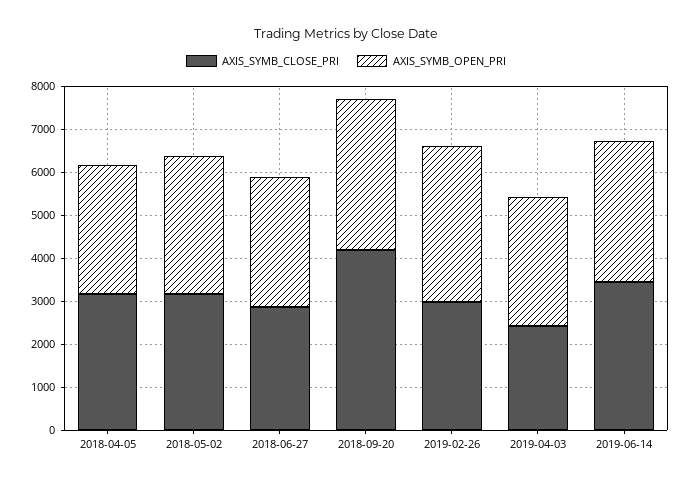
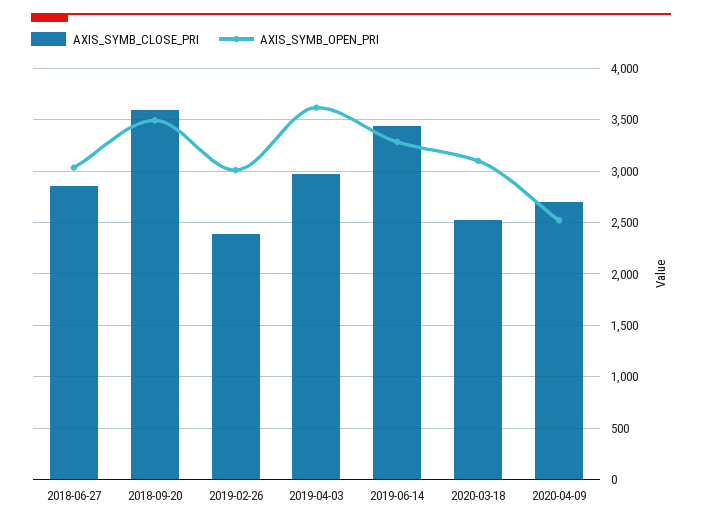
AXIS_SYMB_CLOSE_PRI, 2018-04-05: 3200 -> none
AXIS_SYMB_OPEN_PRI, 2018-04-05: 3000 -> none
AXIS_SYMB_CLOSE_PRI, 2018-05-02: 3200 -> none
AXIS_SYMB_OPEN_PRI, 2018-05-02: 3200 -> none
AXIS_SYMB_CLOSE_PRI, 2018-09-20: 4200 -> 3600
AXIS_SYMB_CLOSE_PRI, 2019-02-26: 3000 -> 2400
AXIS_SYMB_OPEN_PRI, 2019-02-26: 3600 -> 3000
AXIS_SYMB_CLOSE_PRI, 2019-04-03: 2400 -> 3000
AXIS_SYMB_OPEN_PRI, 2019-04-03: 3000 -> 3600
AXIS_SYMB_CLOSE_PRI, 2020-03-18: none -> 2500
AXIS_SYMB_OPEN_PRI, 2020-03-18: none -> 3100
AXIS_SYMB_CLOSE_PRI, 2020-04-09: none -> 2700
AXIS_SYMB_OPEN_PRI, 2020-04-09: none -> 2500

